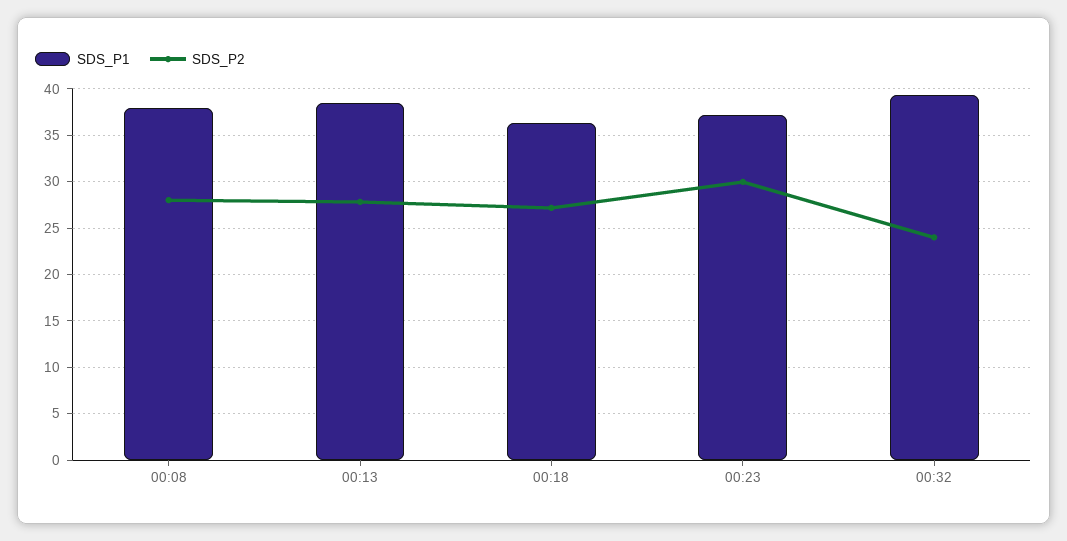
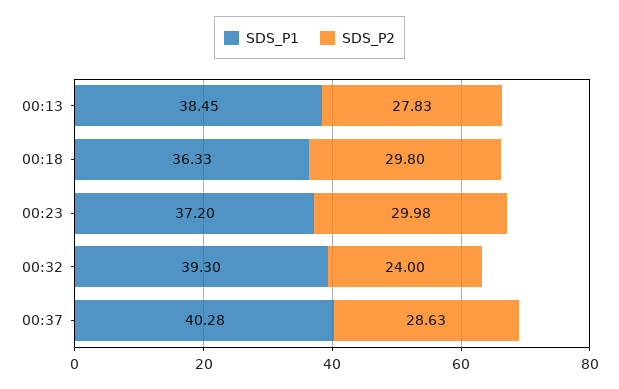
SDS_P1, 00:08: 38 -> none
SDS_P2, 00:08: 28 -> none
SDS_P2, 00:18: 27 -> 29.8
SDS_P1, 00:37: none -> 40.28
SDS_P2, 00:37: none -> 28.63

